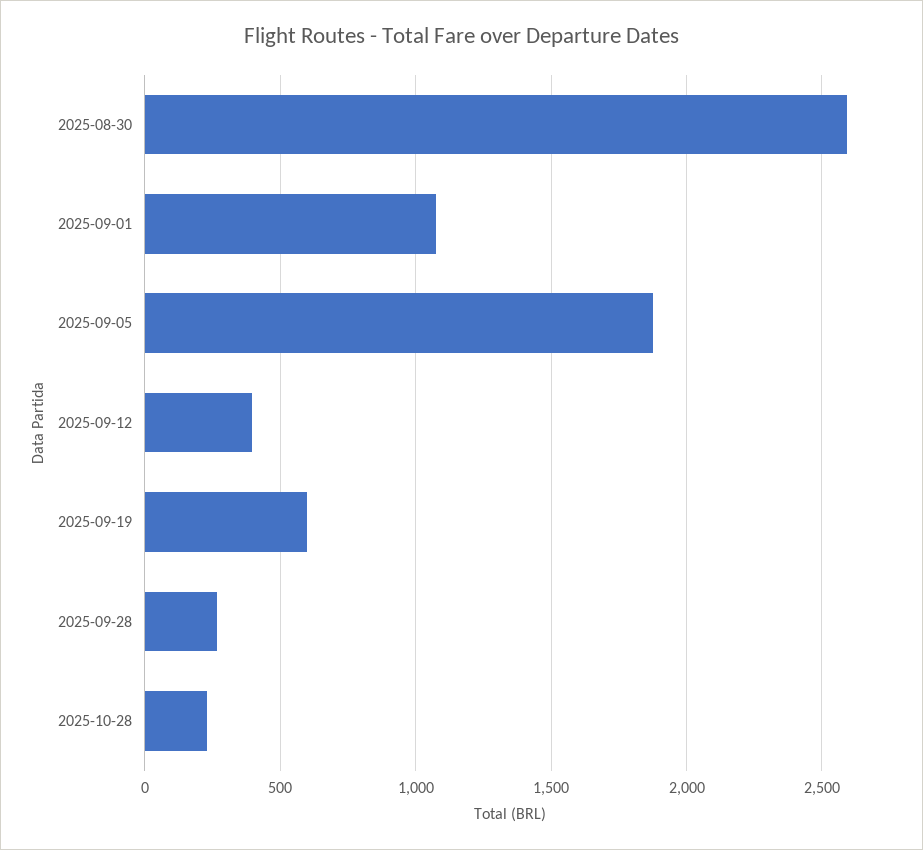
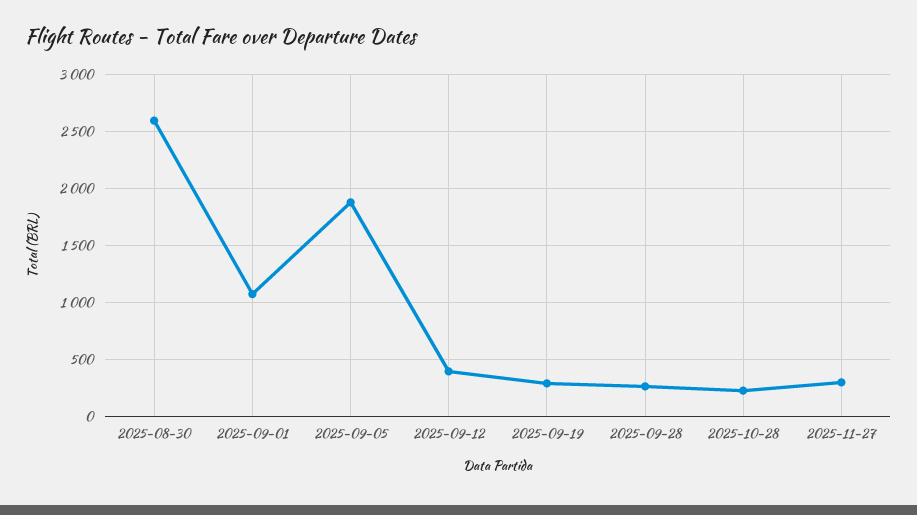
2025-09-19: 600 -> 300
2025-11-27: none -> 300

